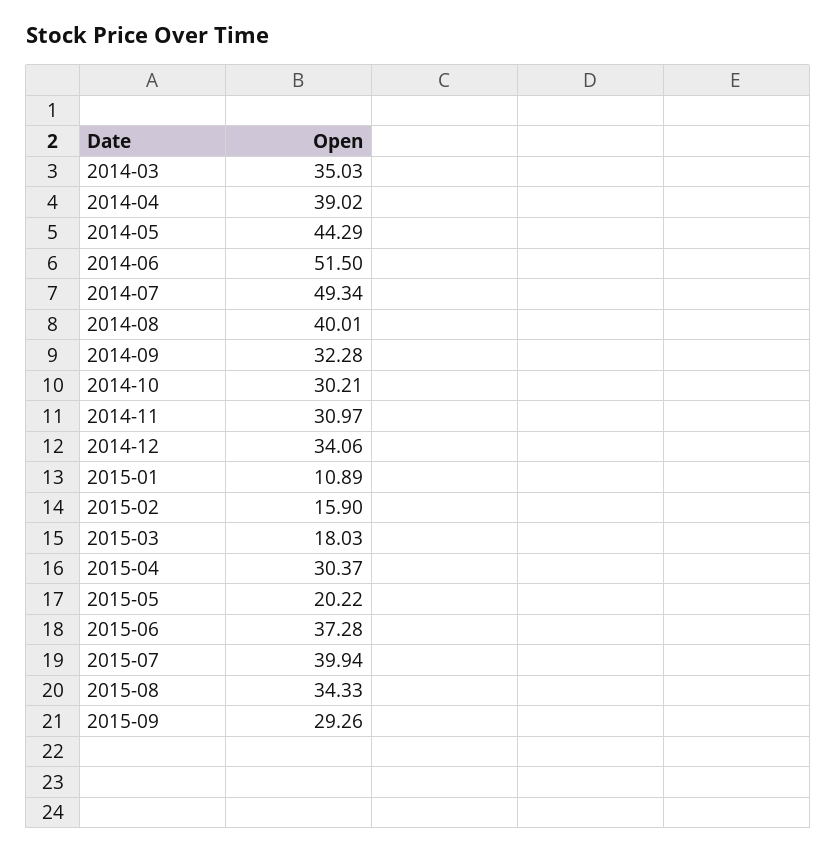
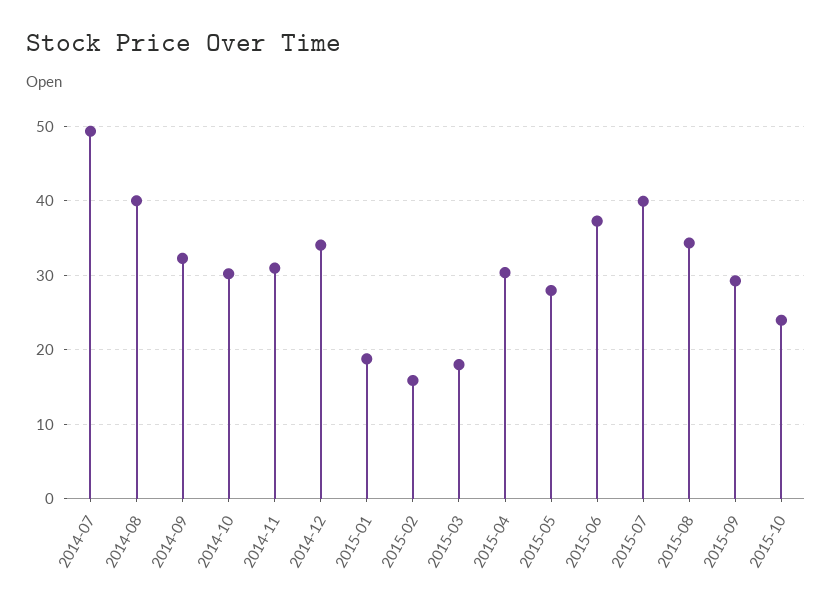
2014-03: 35.03 -> none
2014-04: 39.02 -> none
2014-05: 44.29 -> none
2014-06: 51.5 -> none
2015-01: 10.89 -> 19
2015-05: 20.22 -> 28
2015-10: none -> 24

